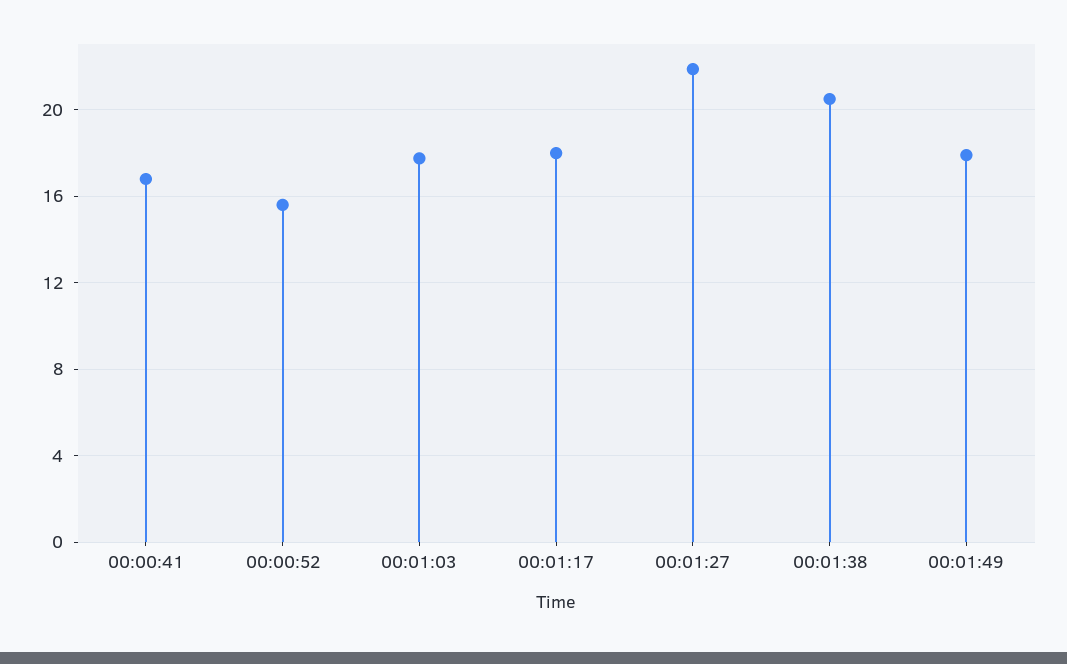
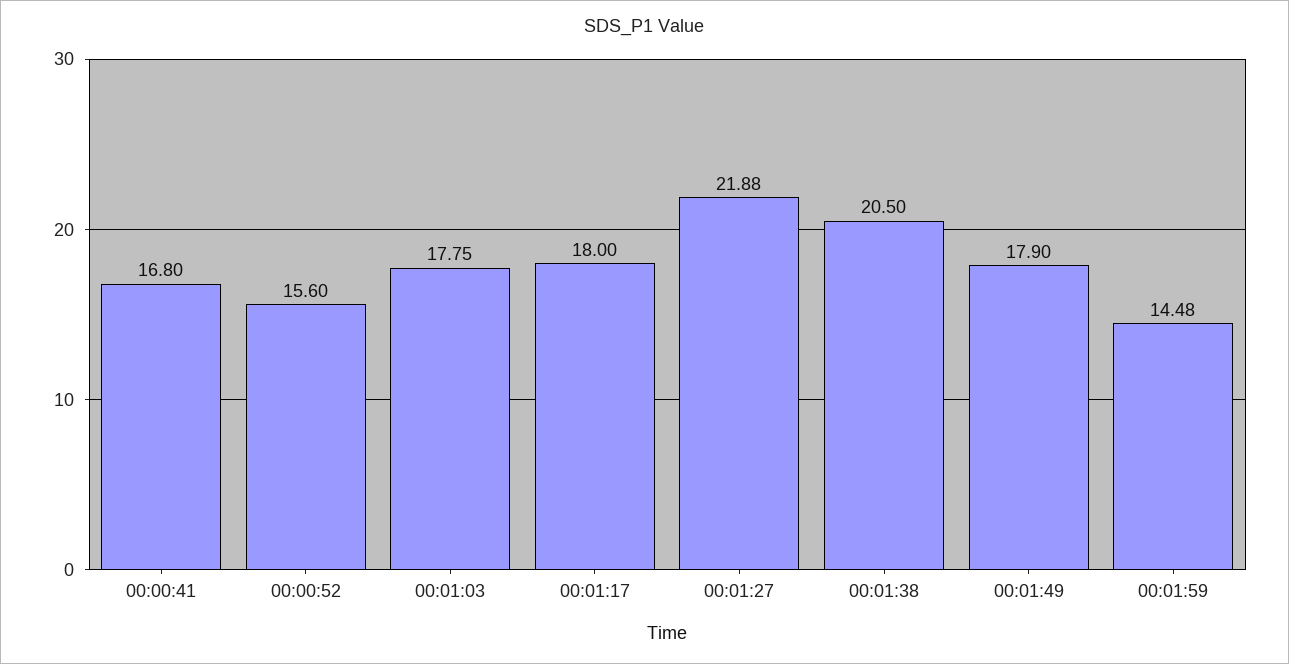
00:01:59: none -> 14.48

